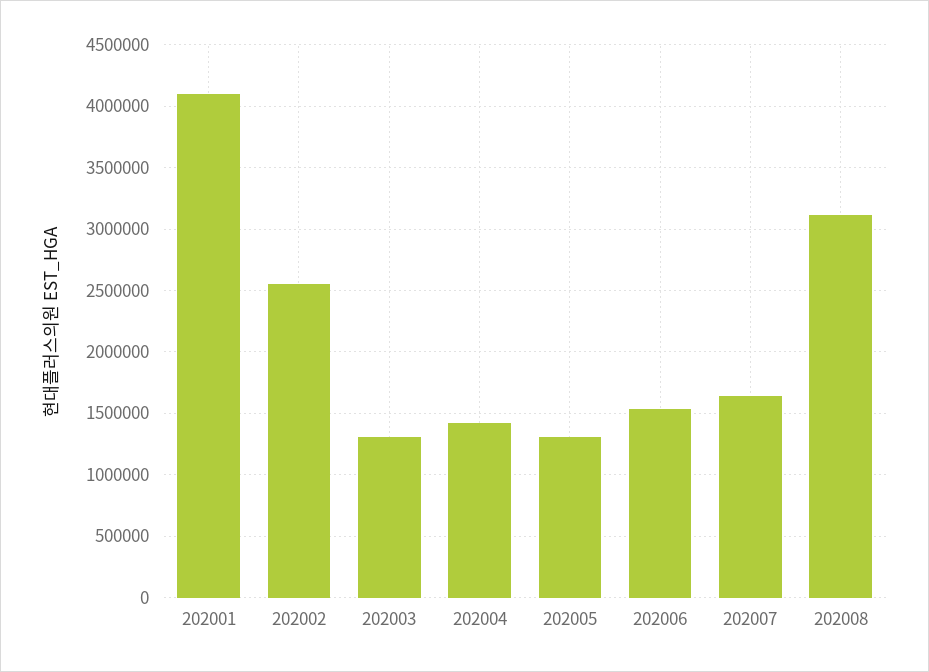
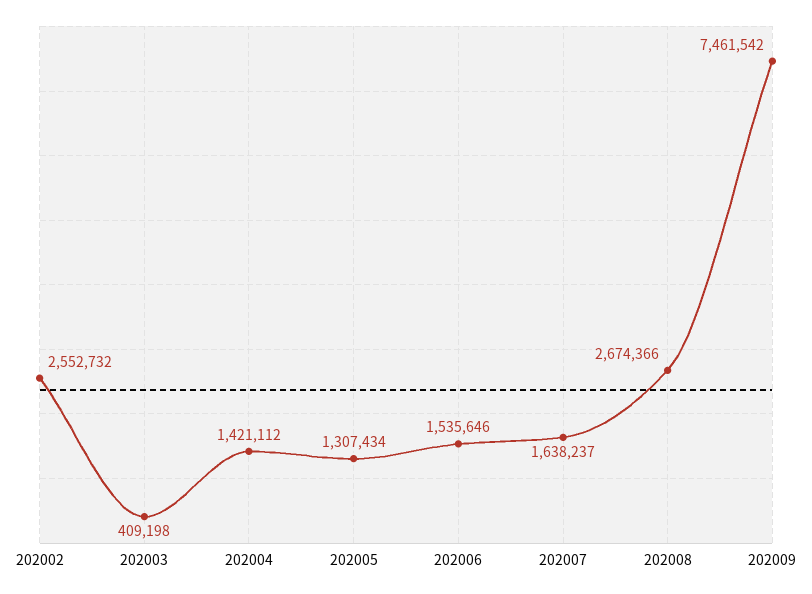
202001: 4100000 -> none
202003: 1300000 -> 409198
202008: 3100000 -> 2674366
202009: none -> 7461542

